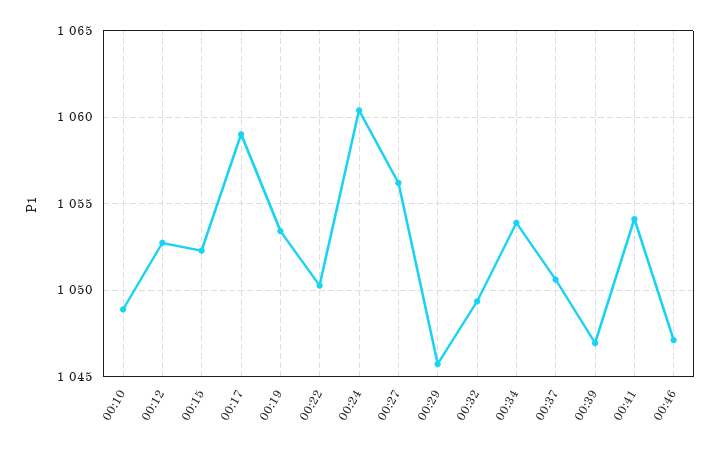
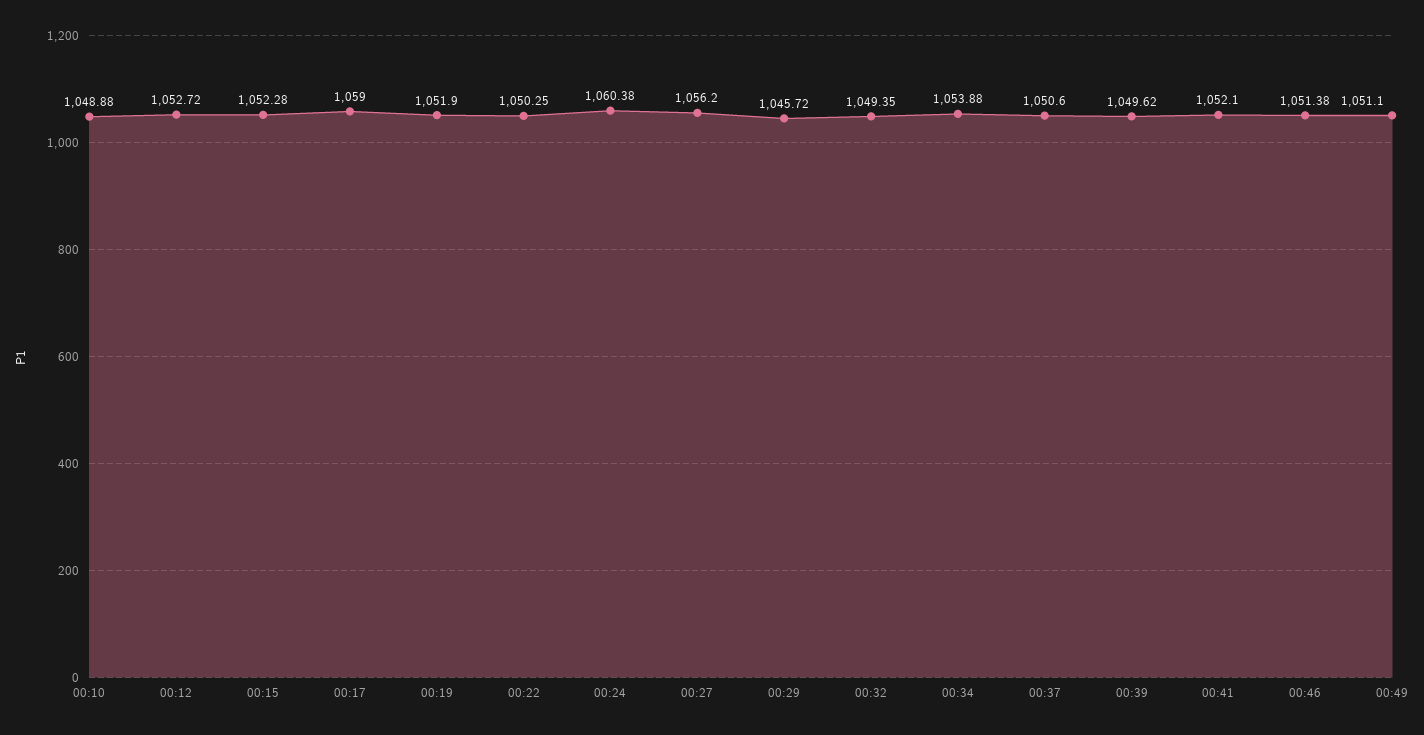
00:19: 1053.5 -> 1051.9
00:39: 1047 -> 1049.62
00:41: 1054 -> 1052.1
00:46: 1047 -> 1051.38
00:49: none -> 1051.1

